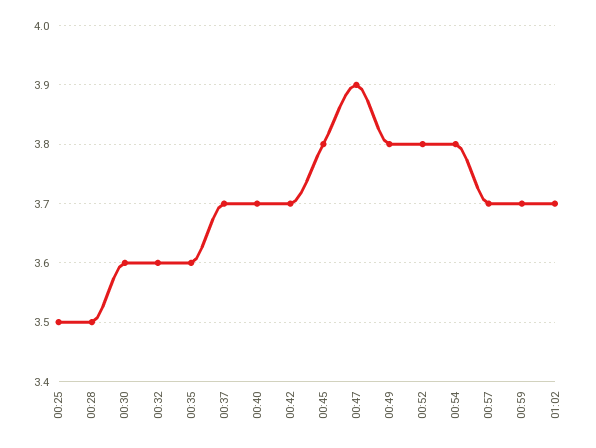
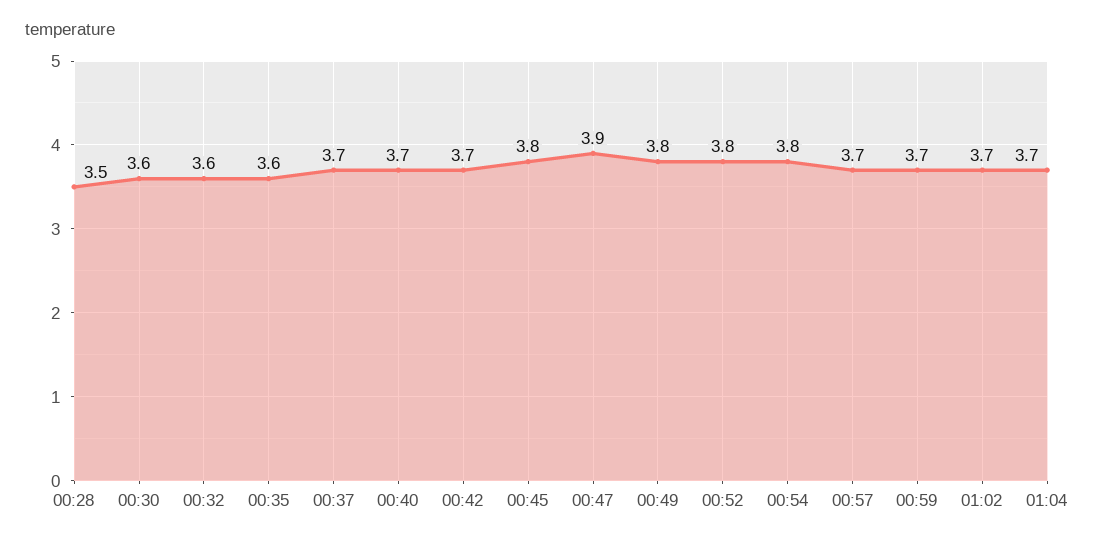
00:25: 3.5 -> none
01:04: none -> 3.7

